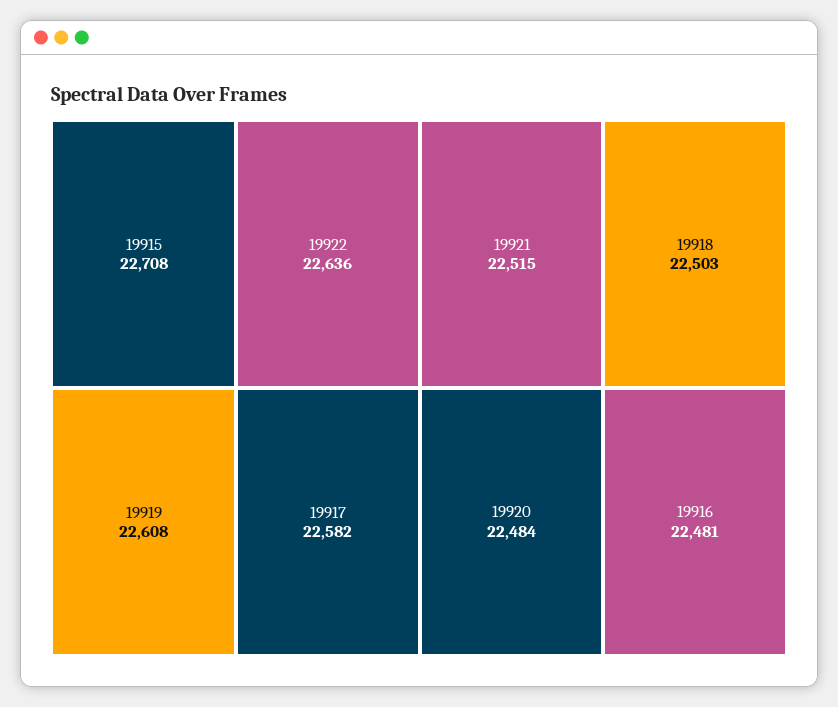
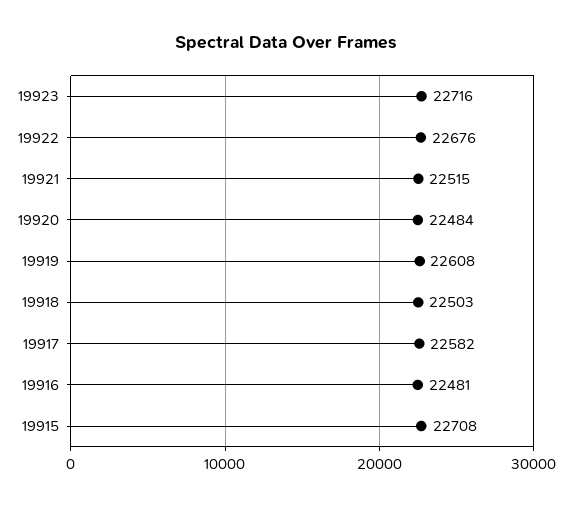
19922: 22636 -> 22676
19923: none -> 22716

